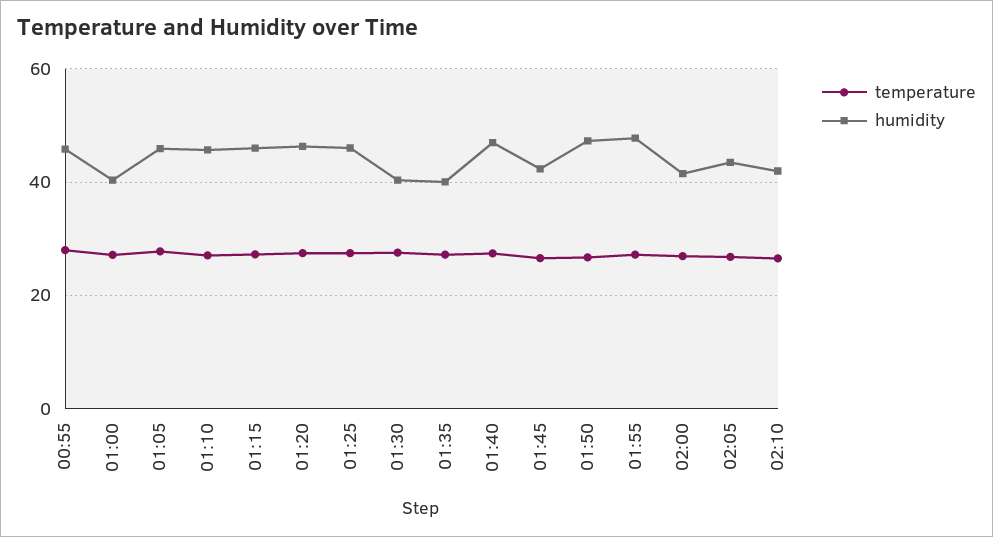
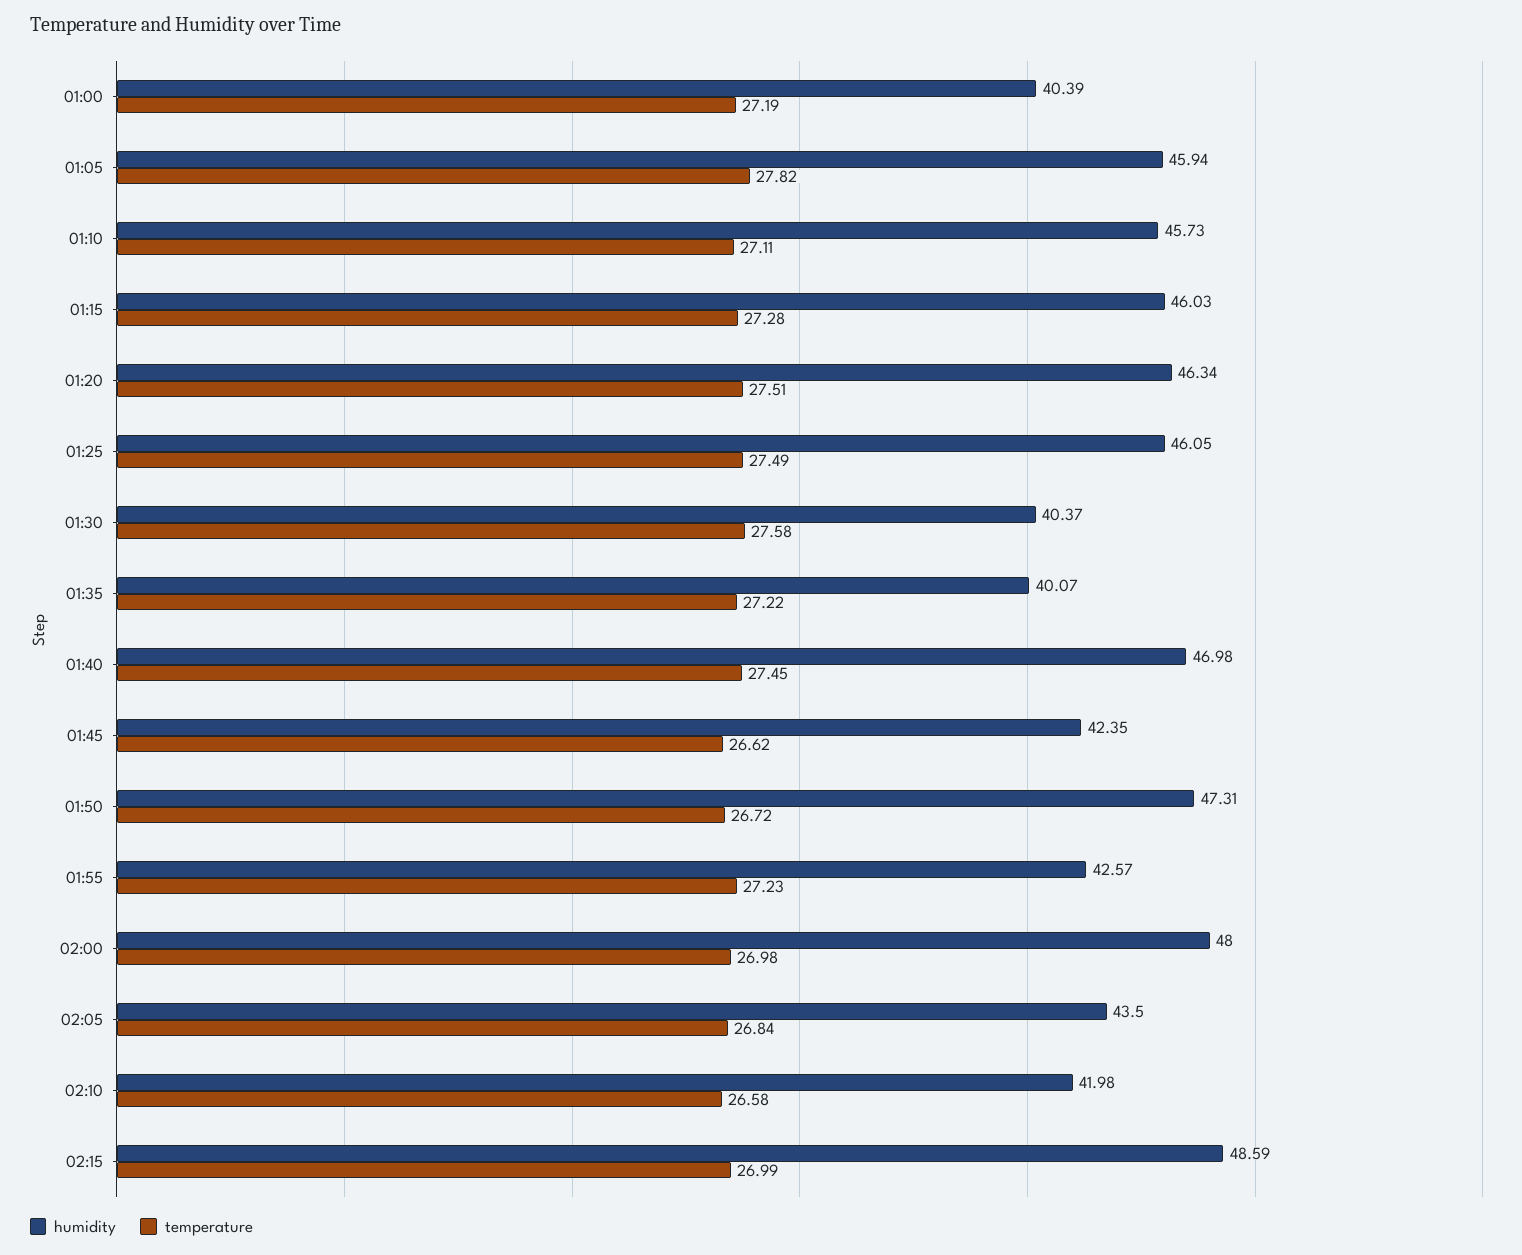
temperature, 00:55: 28 -> none
humidity, 00:55: 46 -> none
humidity, 01:55: 48 -> 42.57
humidity, 02:00: 42 -> 48
humidity, 02:15: none -> 48.59
temperature, 02:15: none -> 26.99

